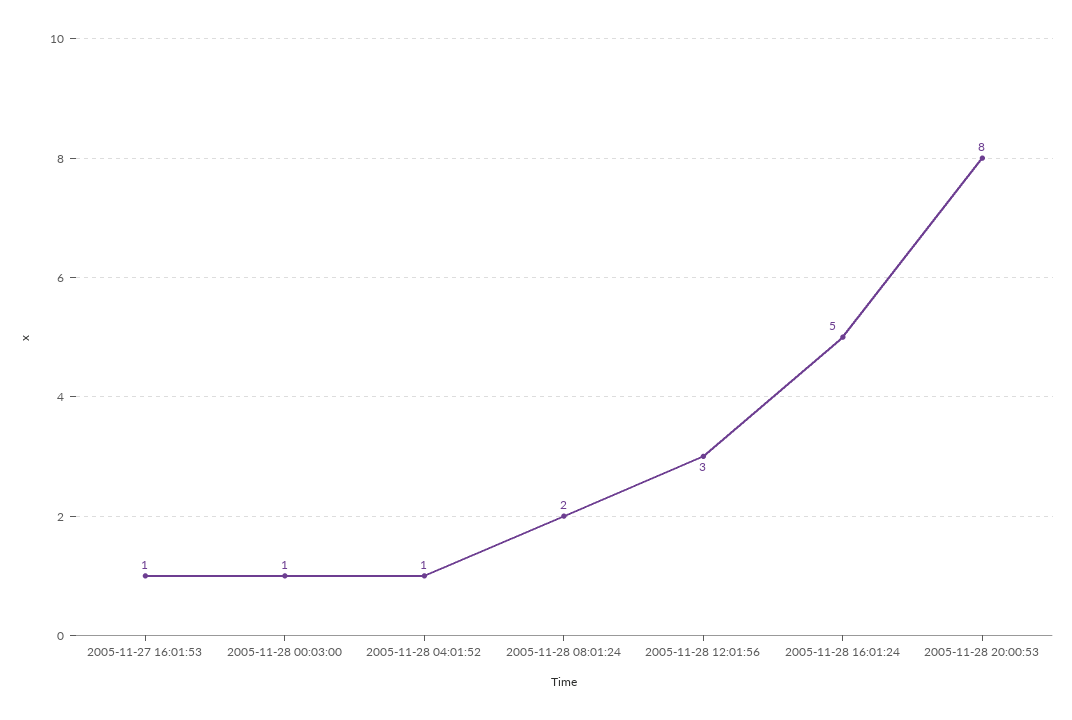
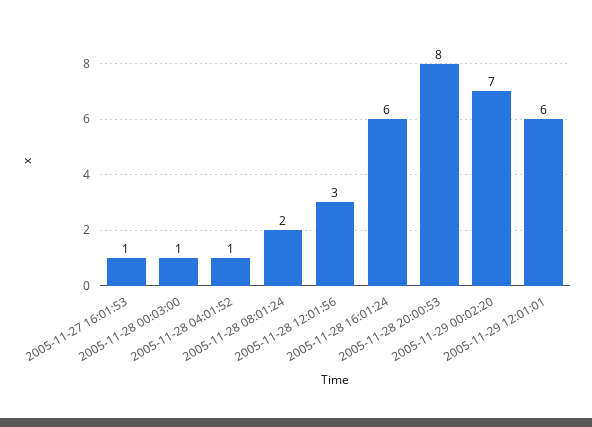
2005-11-28 16:01:24: 5 -> 6
2005-11-29 00:02:20: none -> 7
2005-11-29 12:01:01: none -> 6

